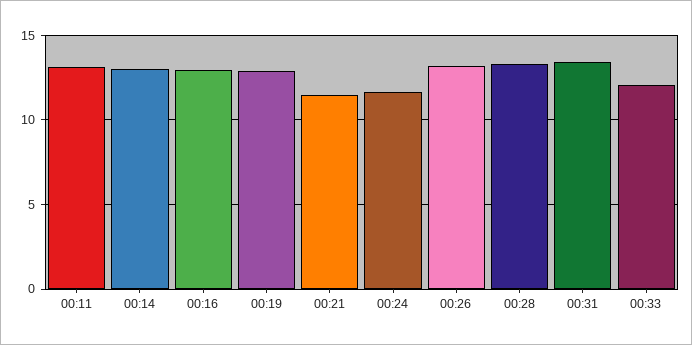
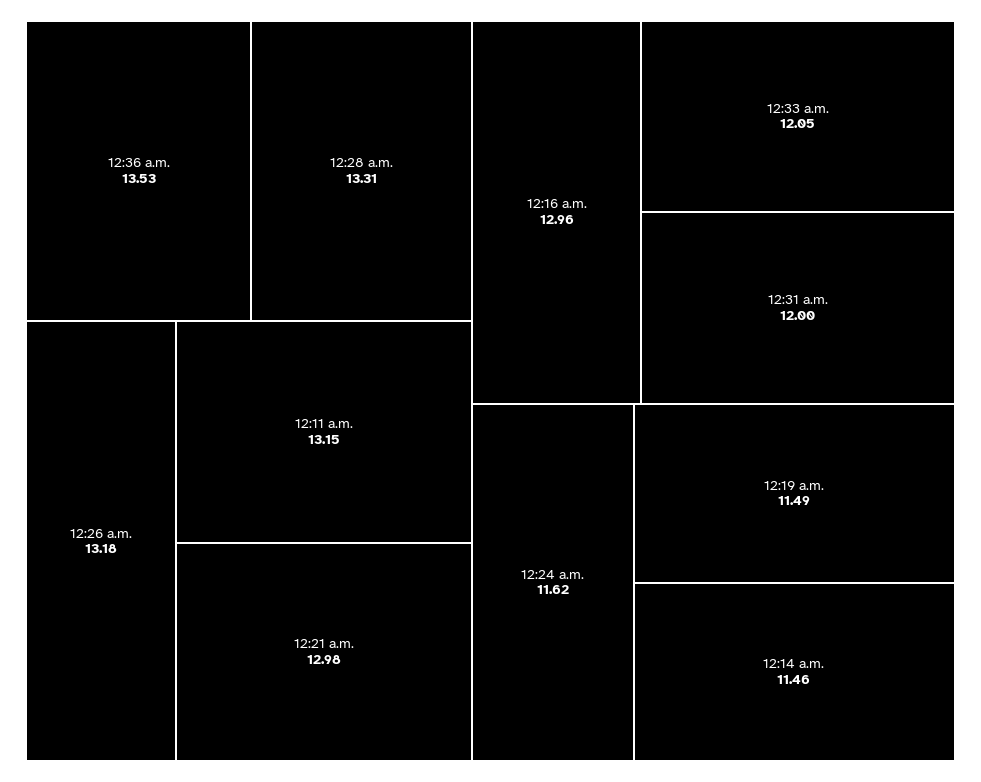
00:14: 13 -> 11.46
00:19: 13 -> 11.49
00:21: 11.5 -> 12.98
00:31: 13.5 -> 12
12:36 a.m.: none -> 13.53

